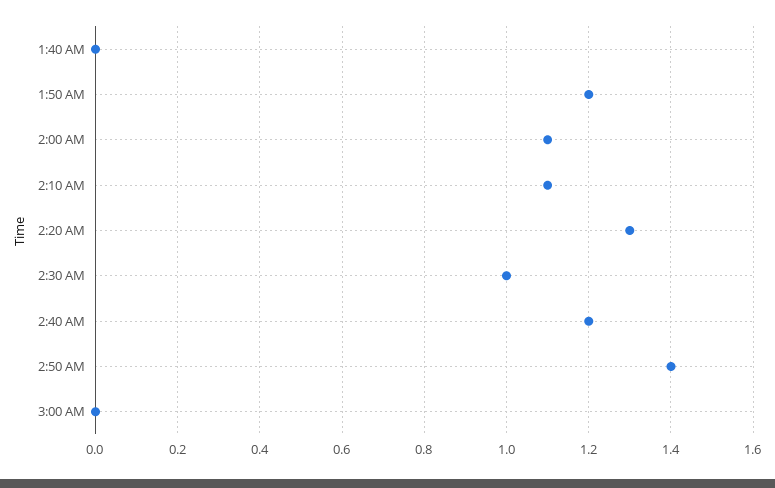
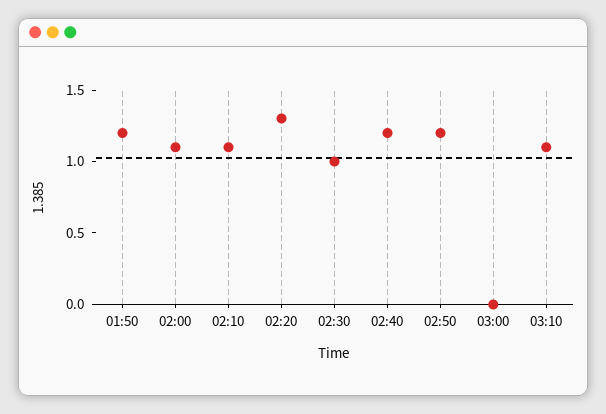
1:40 AM: 0 -> none
2:50 AM: 1.4 -> 1.2
03:10: none -> 1.1

